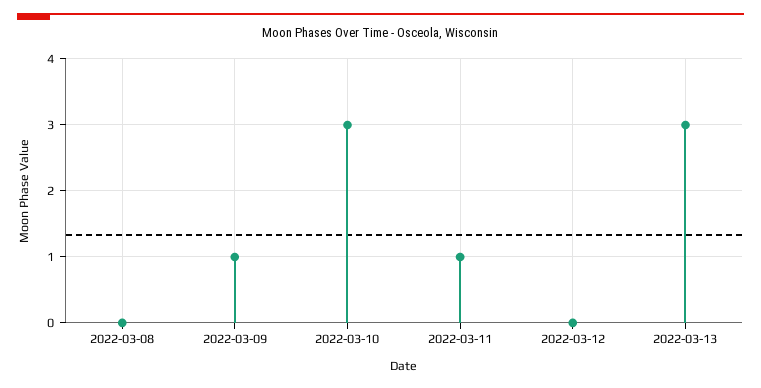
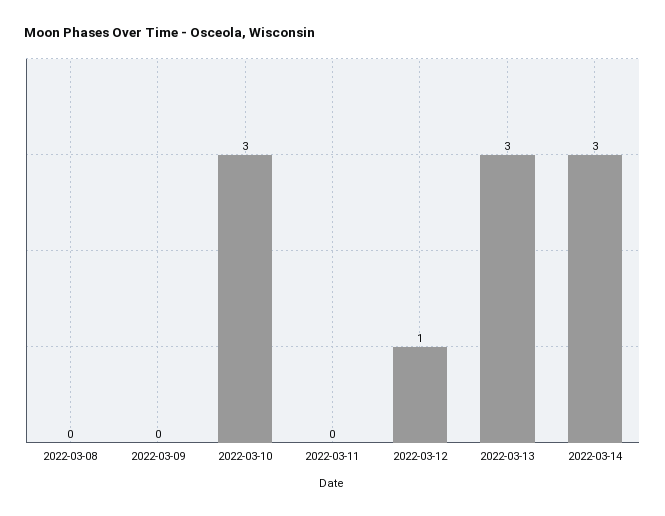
2022-03-09: 1 -> 0
2022-03-11: 1 -> 0
2022-03-12: 0 -> 1
2022-03-14: none -> 3

